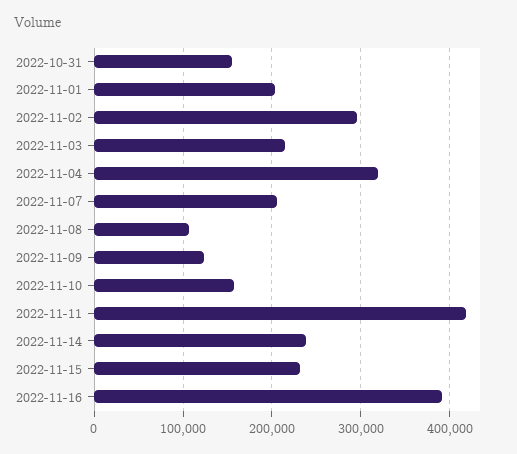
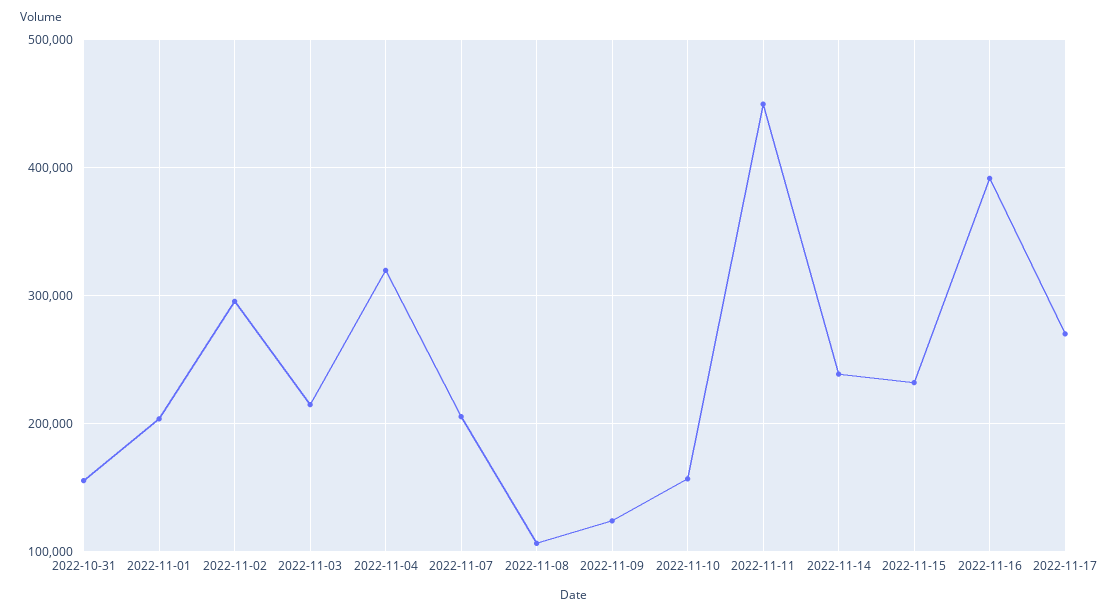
2022-11-11: 420000 -> 450000
2022-11-17: none -> 270000

